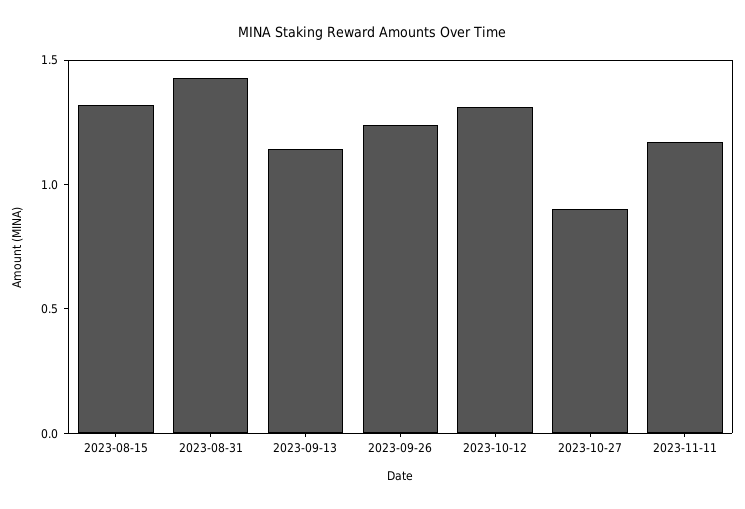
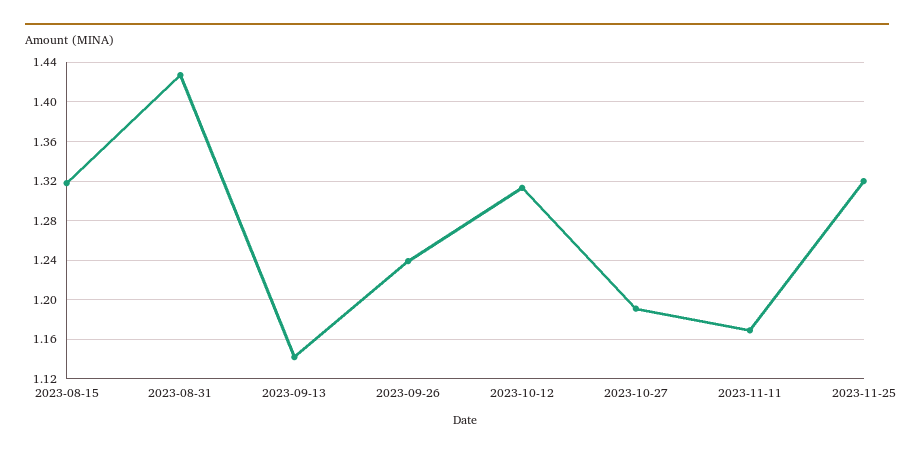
2023-10-27: 0.9 -> 1.19
2023-11-25: none -> 1.32

